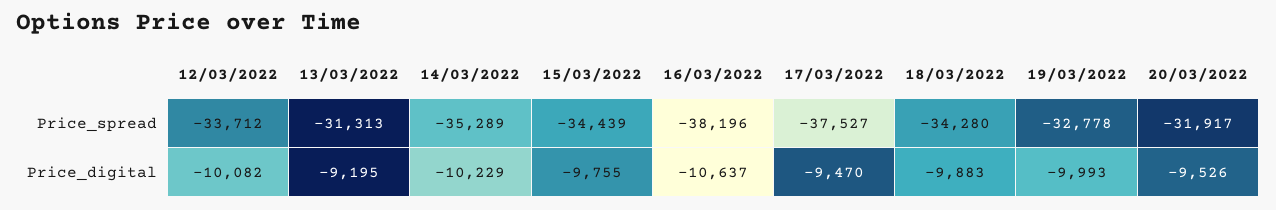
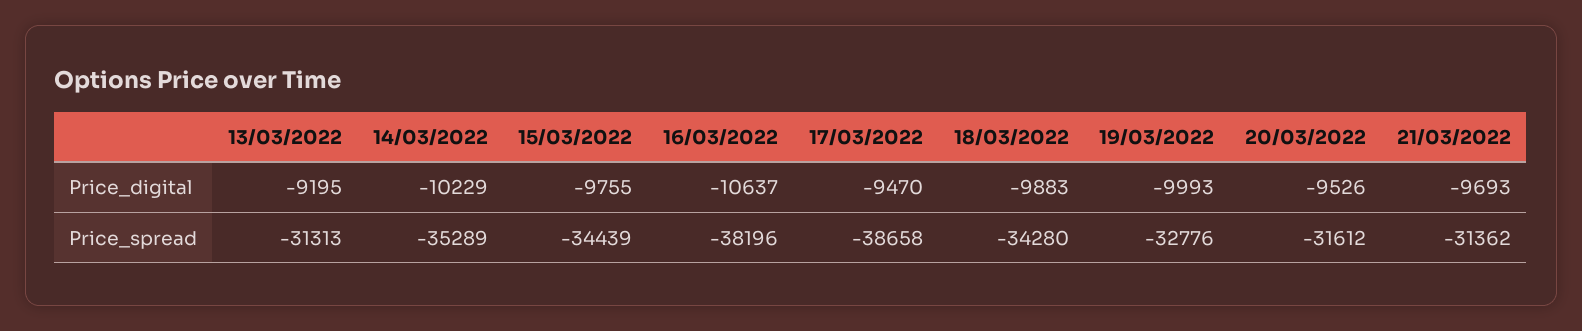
12/03/2022, Price_spread: -33712 -> none
17/03/2022, Price_spread: -37527 -> -38658
19/03/2022, Price_spread: -32778 -> -32776
20/03/2022, Price_spread: -31917 -> -31612
12/03/2022, Price_digital: -10082 -> none
21/03/2022, Price_digital: none -> -9693
21/03/2022, Price_spread: none -> -31362

